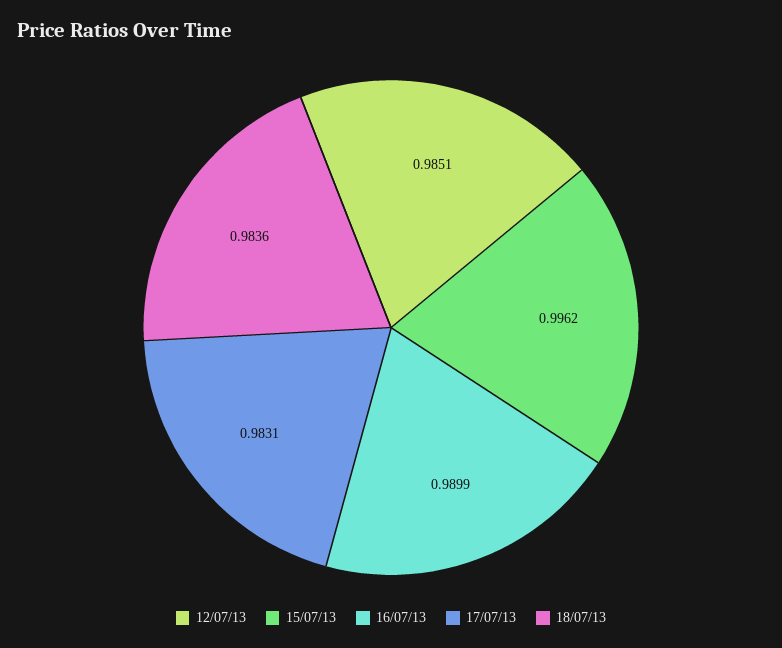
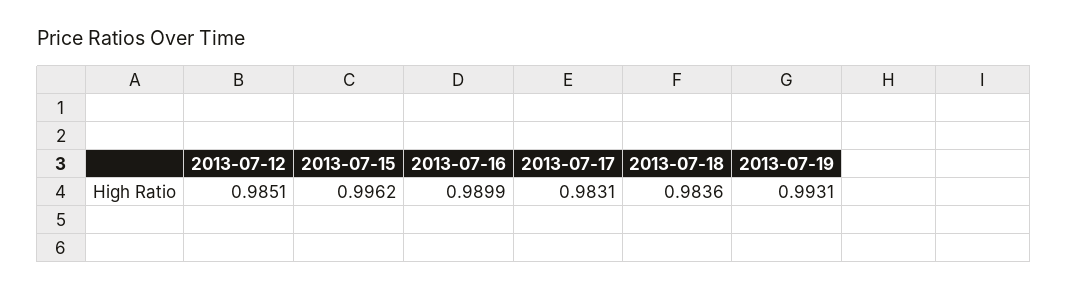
2013-07-19: none -> 0.9931

